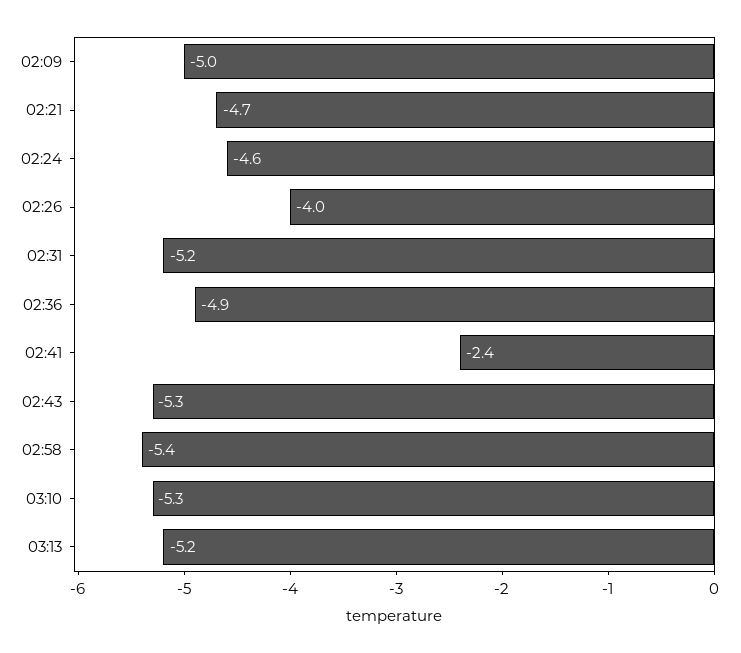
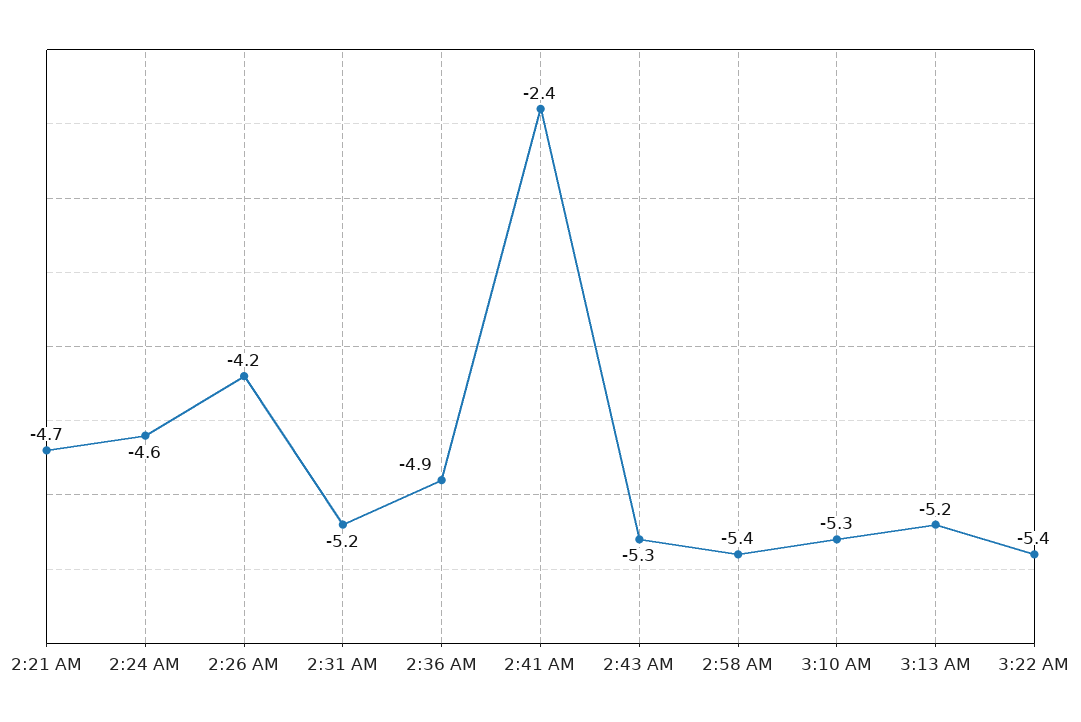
02:09: -5 -> none
02:26: -4 -> -4.2
3:22 AM: none -> -5.4

